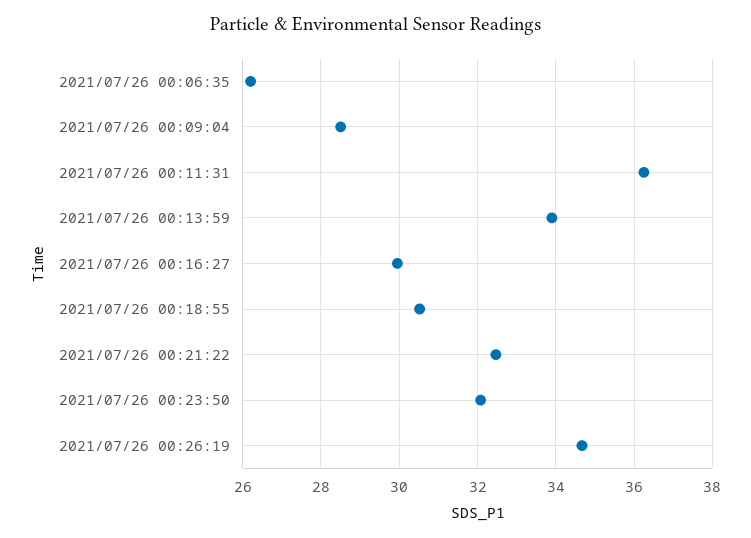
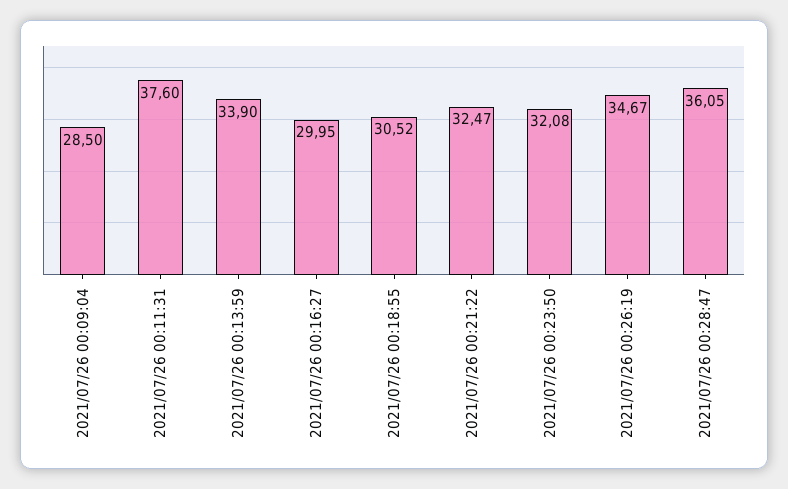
2021/07/26 00:06:35: 26.2 -> none
2021/07/26 00:11:31: 36.2 -> 37.6
2021/07/26 00:28:47: none -> 36.05

